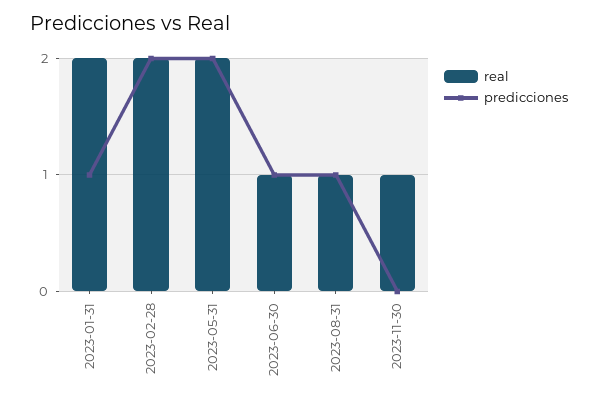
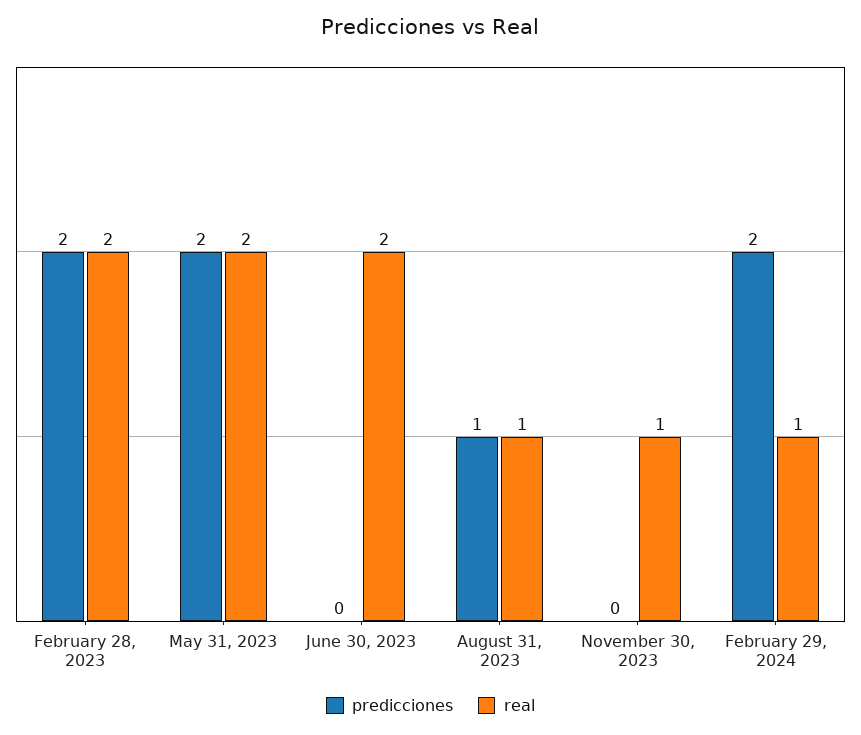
real, 2023-01-31: 2 -> none
predicciones, 2023-01-31: 1 -> none
real, 2023-06-30: 1 -> 2
predicciones, 2023-06-30: 1 -> 0
predicciones, February 29, 2024: none -> 2
real, February 29, 2024: none -> 1

